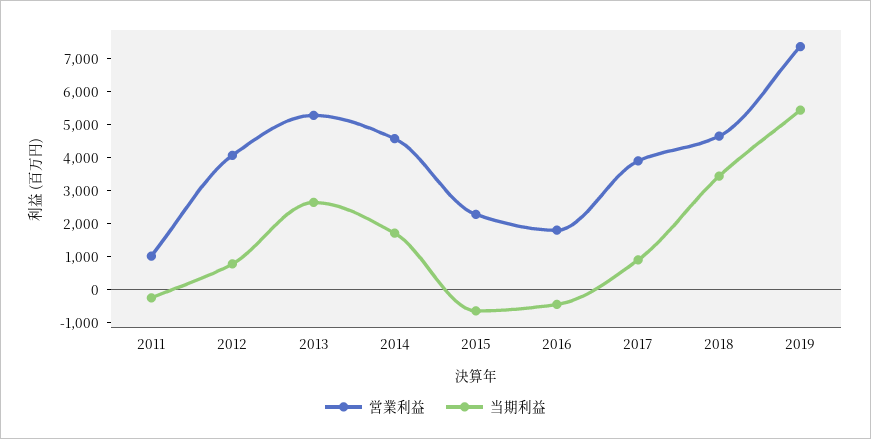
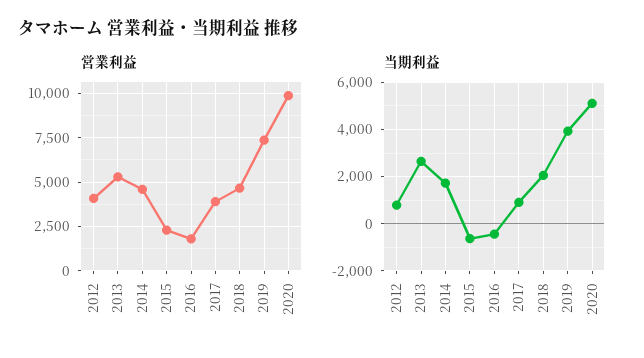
営業利益, 2011: 1000 -> none
当期利益, 2011: -250 -> none
当期利益, 2018: 3500 -> 2000
当期利益, 2019: 5500 -> 4000
営業利益, 2020: none -> 10000
当期利益, 2020: none -> 5000

